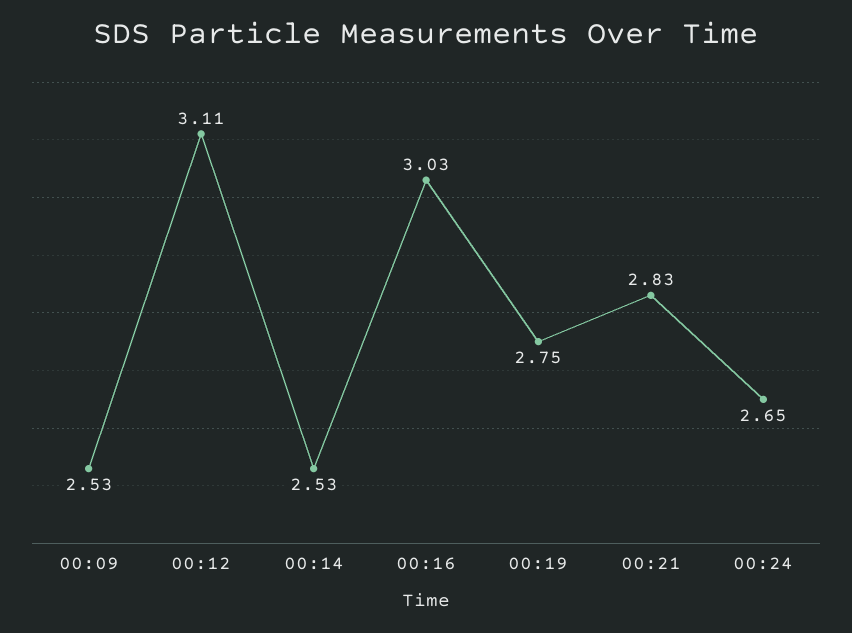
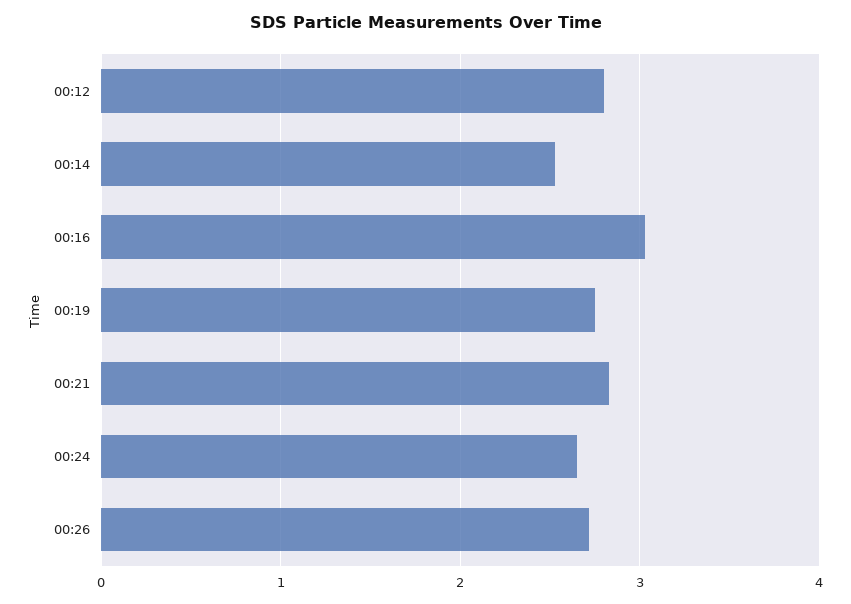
00:09: 2.53 -> none
00:12: 3.11 -> 2.8
00:26: none -> 2.7

